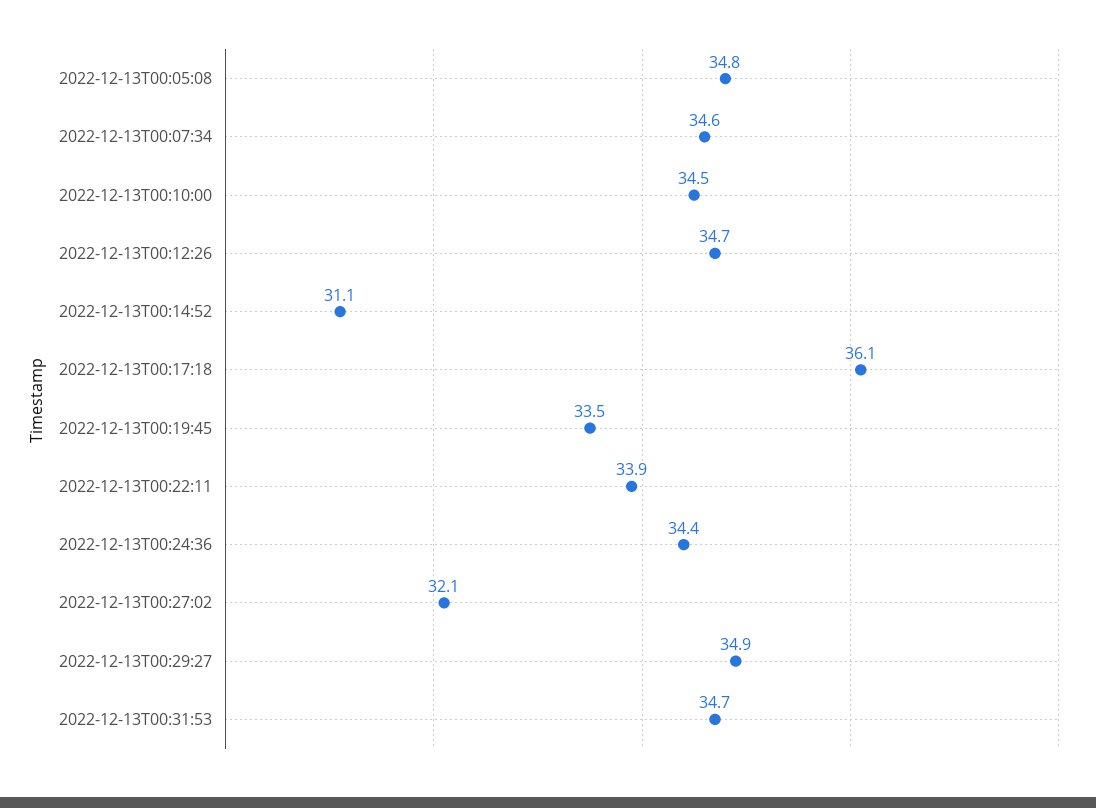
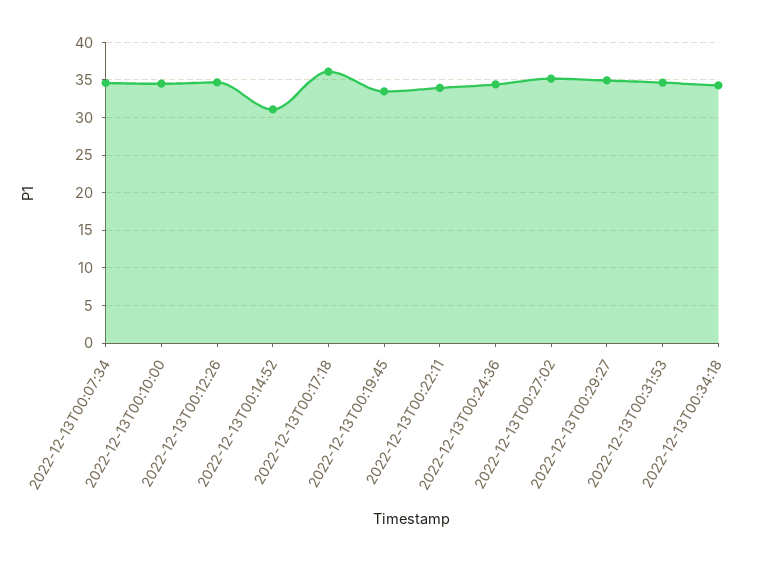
2022-12-13T00:05:08: 34.8 -> none
2022-12-13T00:27:02: 32.1 -> 35
2022-12-13T00:34:18: none -> 34

